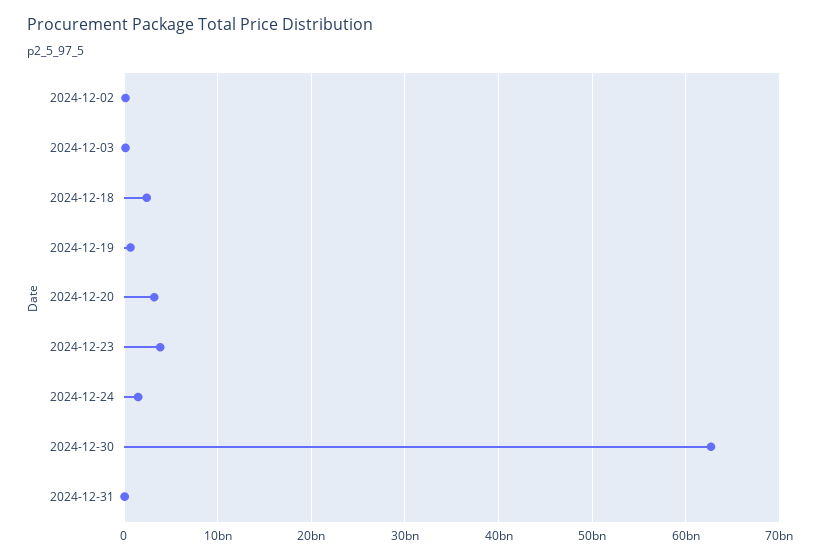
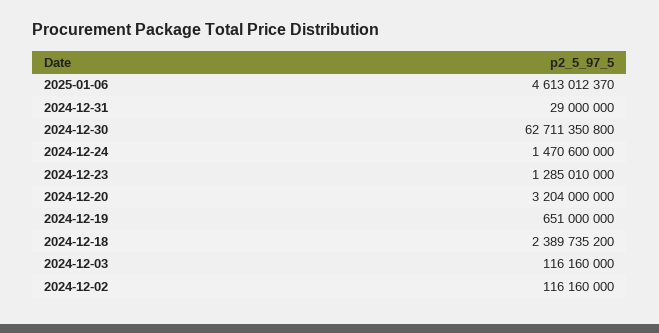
2024-12-23: 4000000000 -> 1285010000
2025-01-06: none -> 4613012370

